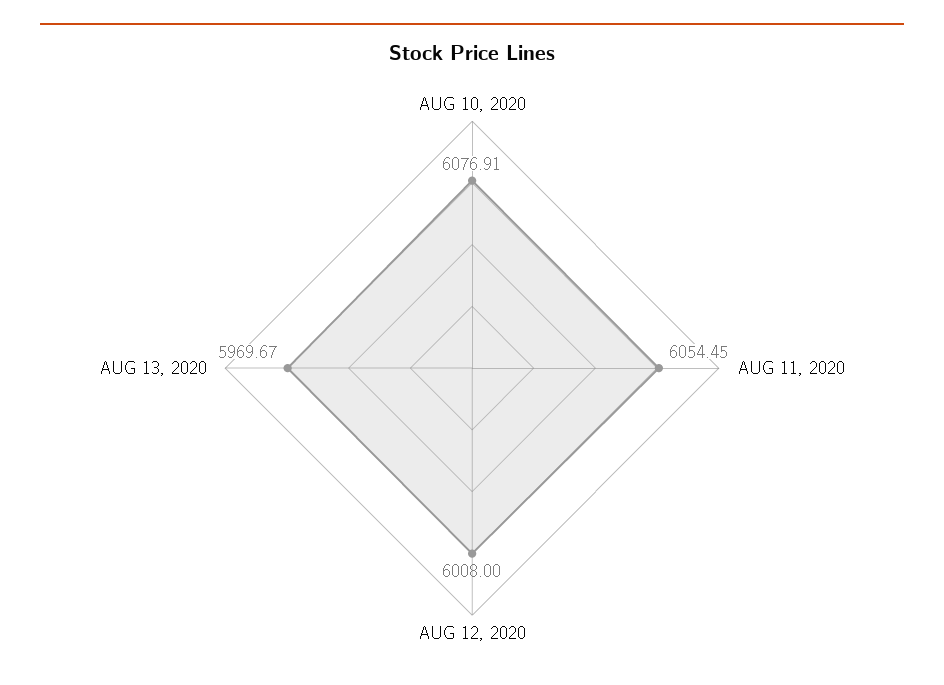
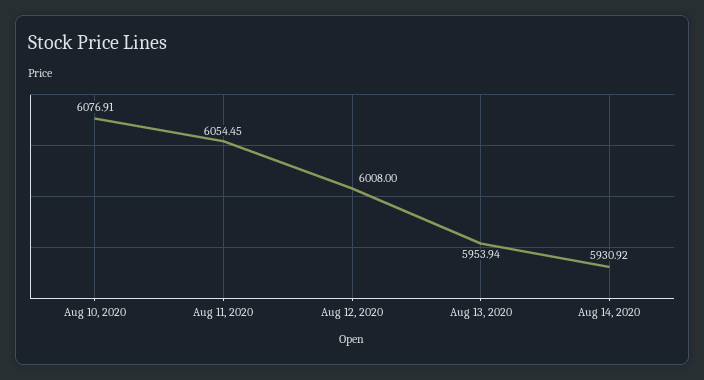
AUG 13, 2020: 5969.67 -> 5953.94
Aug 14, 2020: none -> 5930.92

